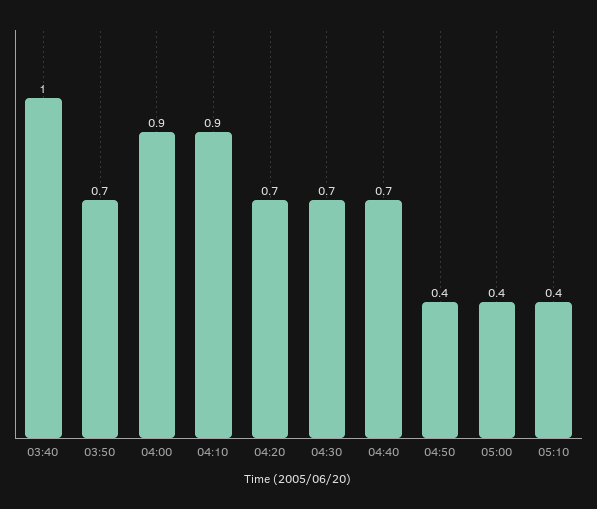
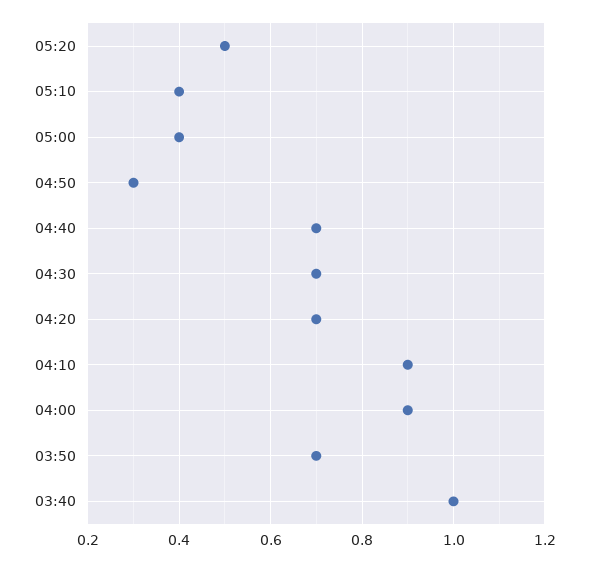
04:50: 0.4 -> 0.3
05:20: none -> 0.5

